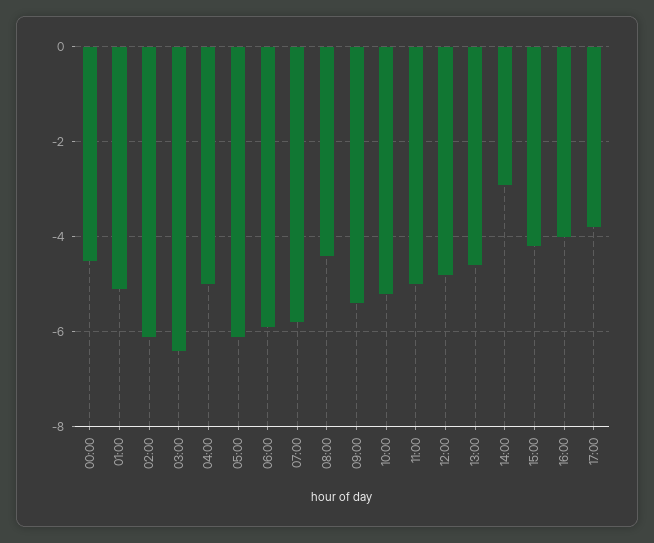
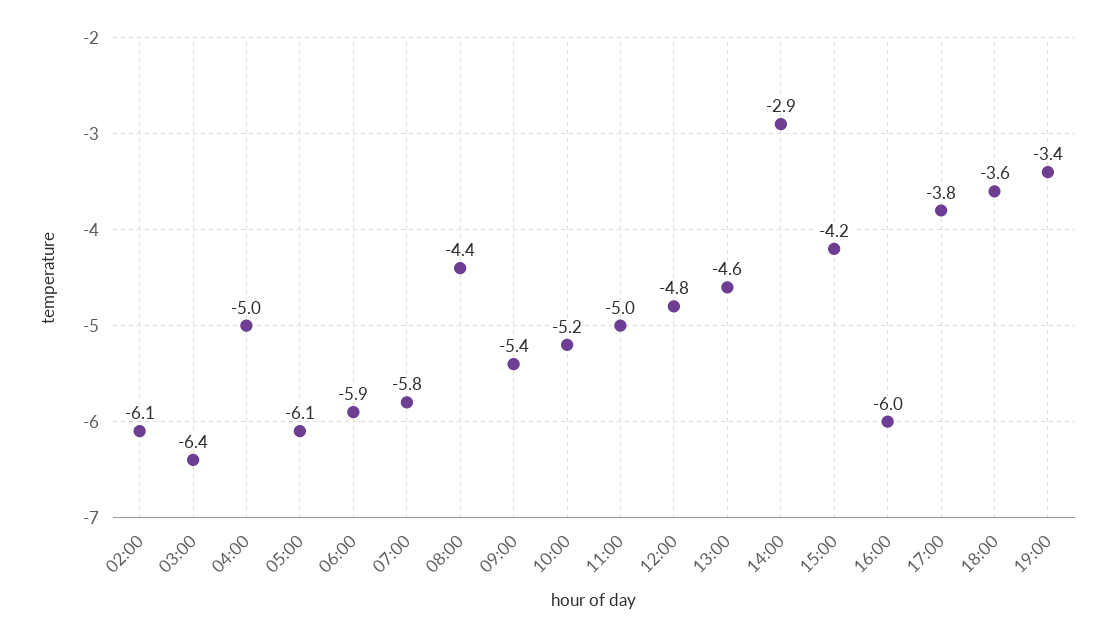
00:00: -4.5 -> none
01:00: -5 -> none
16:00: -4 -> -6
18:00: none -> -3.6
19:00: none -> -3.4

